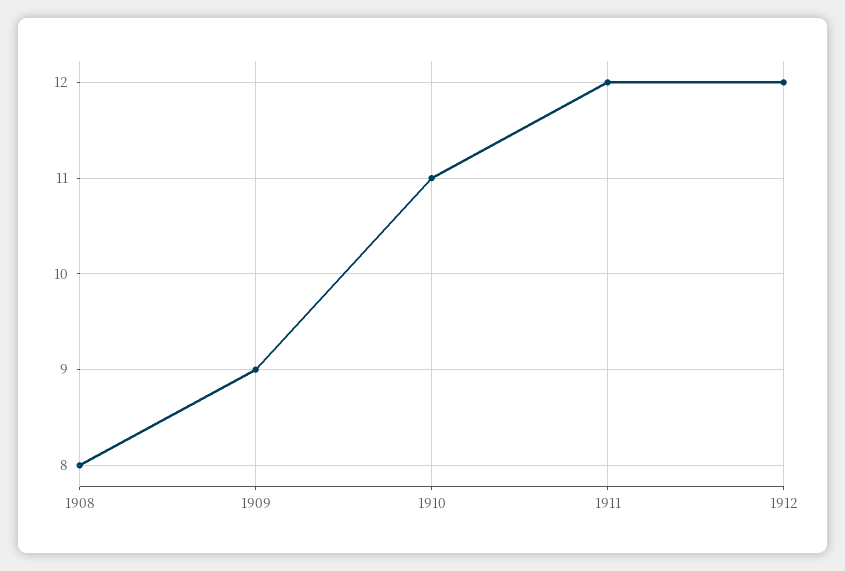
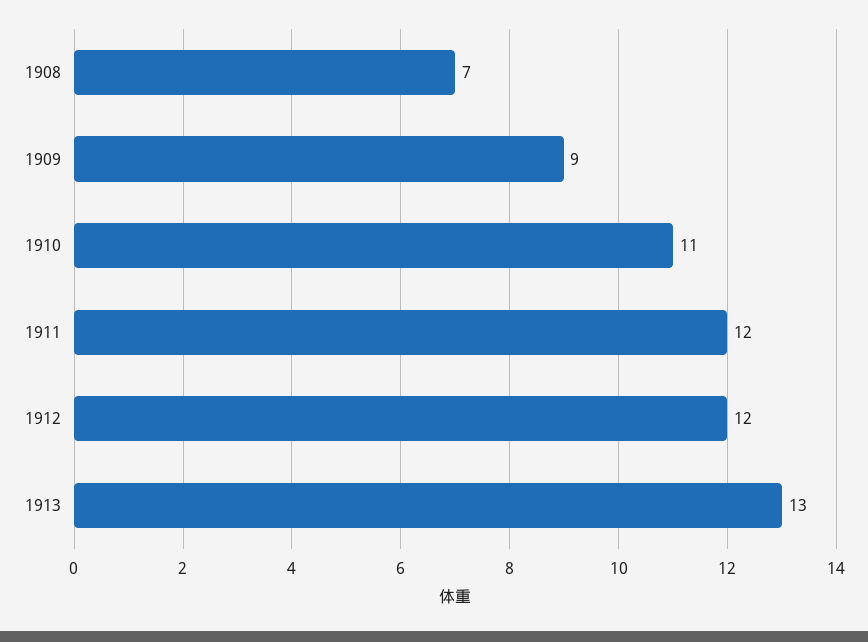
1908: 8 -> 7
1913: none -> 13

